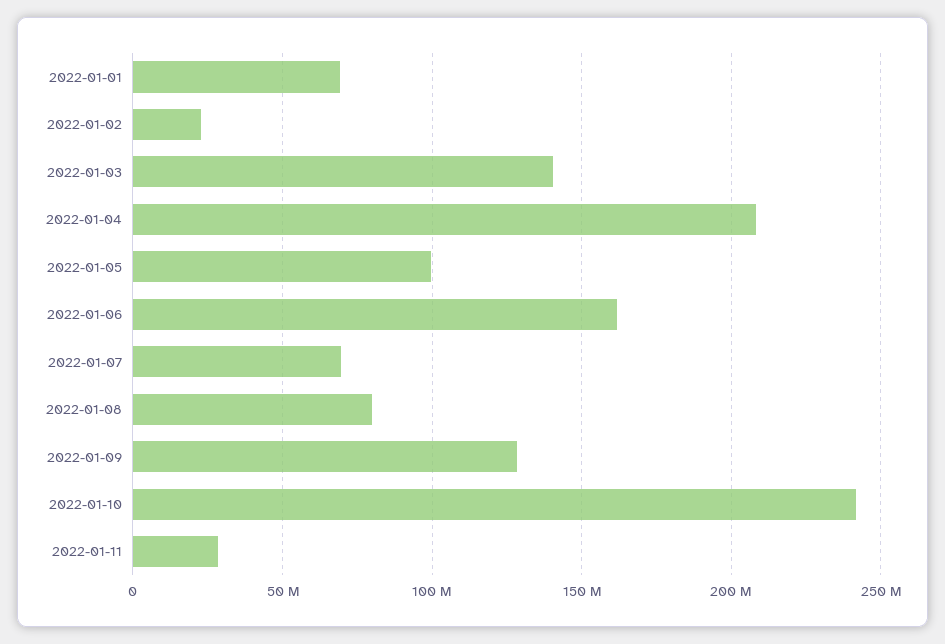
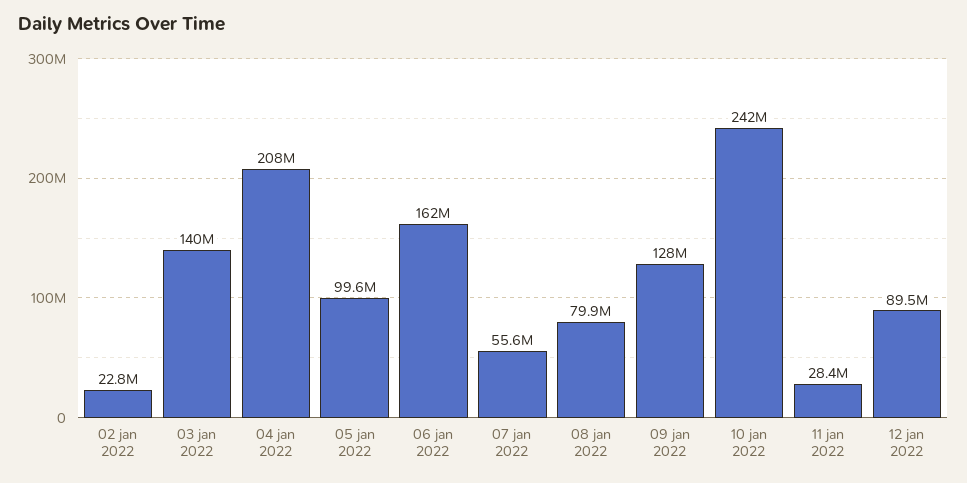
2022-01-01: 70000000 -> none
2022-01-07: 70000000 -> 55600000
12 jan 2022: none -> 89500000

